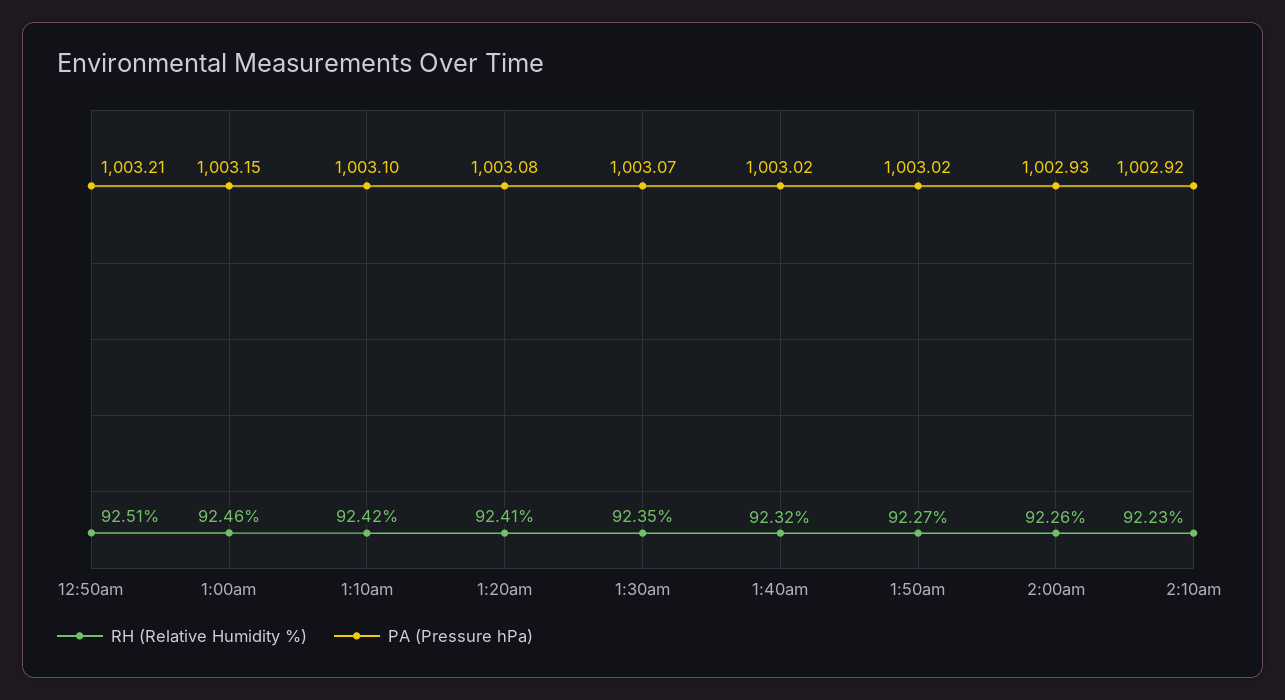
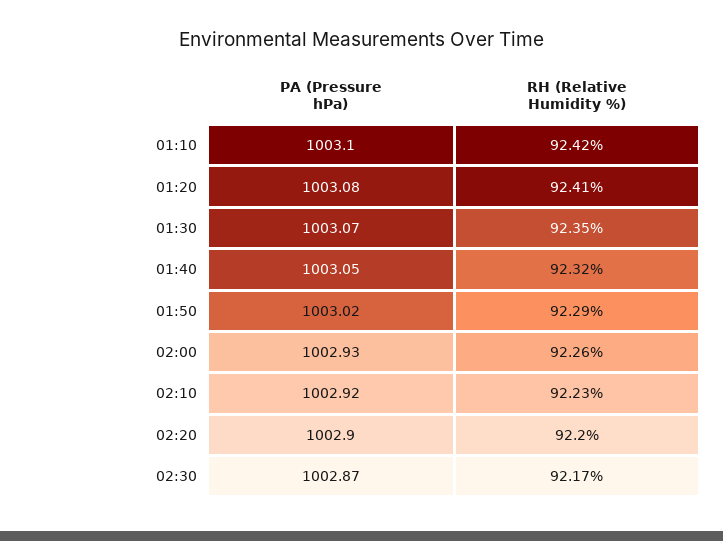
RH (Relative Humidity %), 12:50am: 92.51 -> none
PA (Pressure hPa), 12:50am: 1003.21 -> none
RH (Relative Humidity %), 1:00am: 92.46 -> none
PA (Pressure hPa), 1:00am: 1003.15 -> none
PA (Pressure hPa), 1:40am: 1003.02 -> 1003.05
RH (Relative Humidity %), 1:50am: 92.27 -> 92.29
PA (Pressure hPa), 02:20: none -> 1002.9
RH (Relative Humidity %), 02:20: none -> 92.2
PA (Pressure hPa), 02:30: none -> 1002.87
RH (Relative Humidity %), 02:30: none -> 92.17

